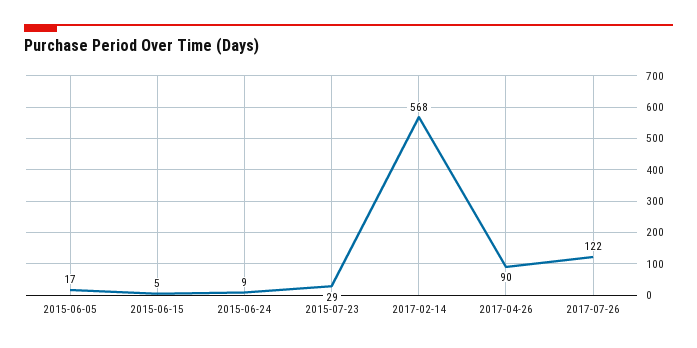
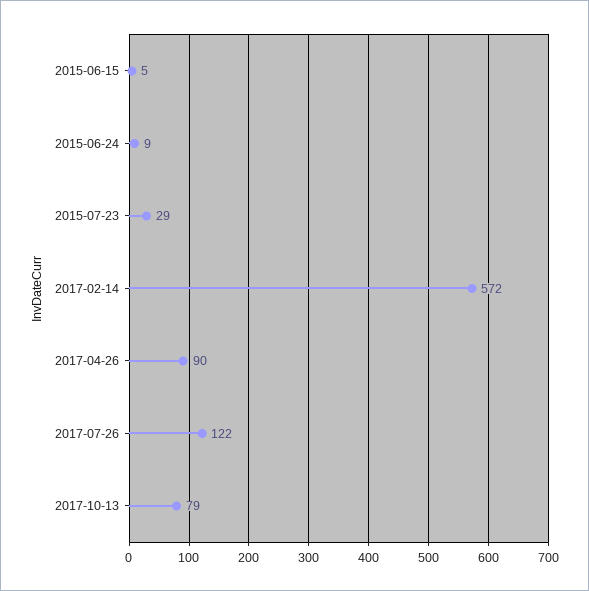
2015-06-05: 17 -> none
2017-02-14: 568 -> 572
2017-10-13: none -> 79

